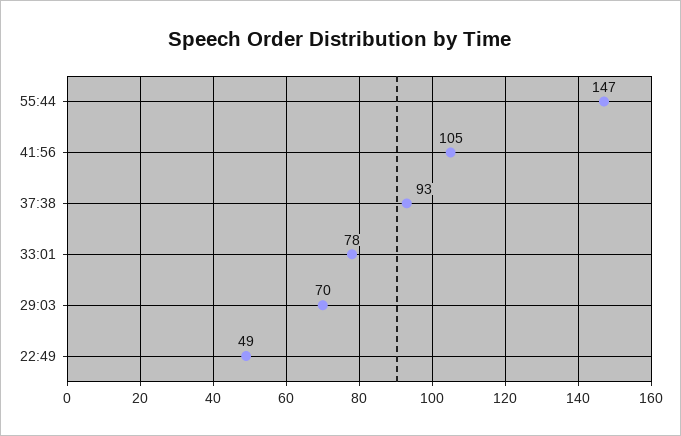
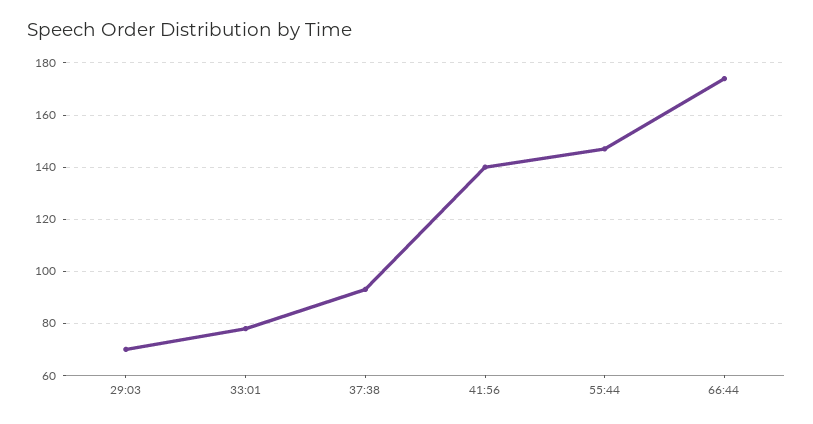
41:56: 105 -> 140
22:49: 49 -> none
66:44: none -> 175

